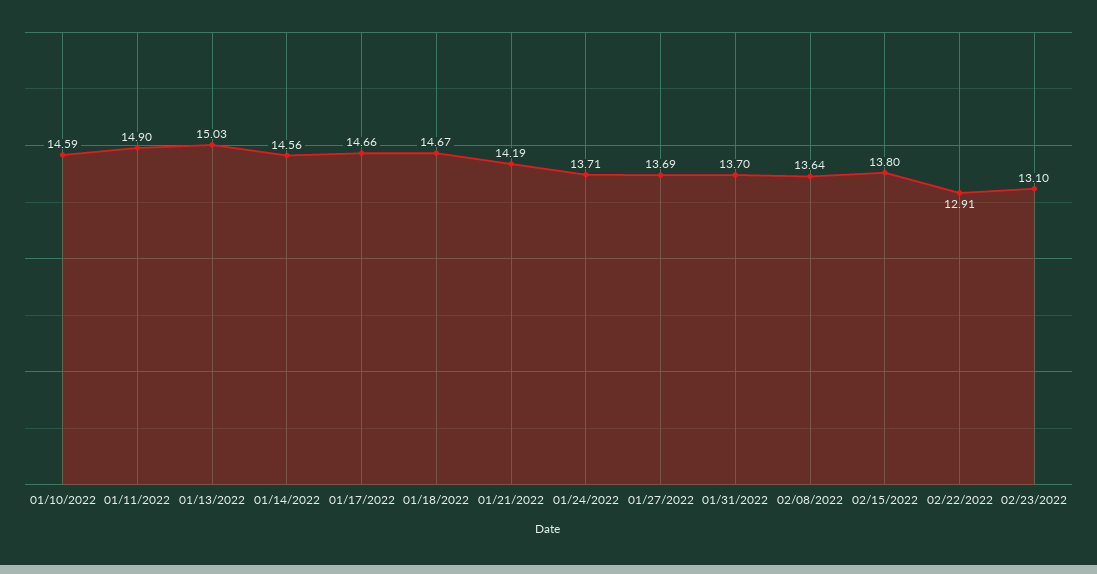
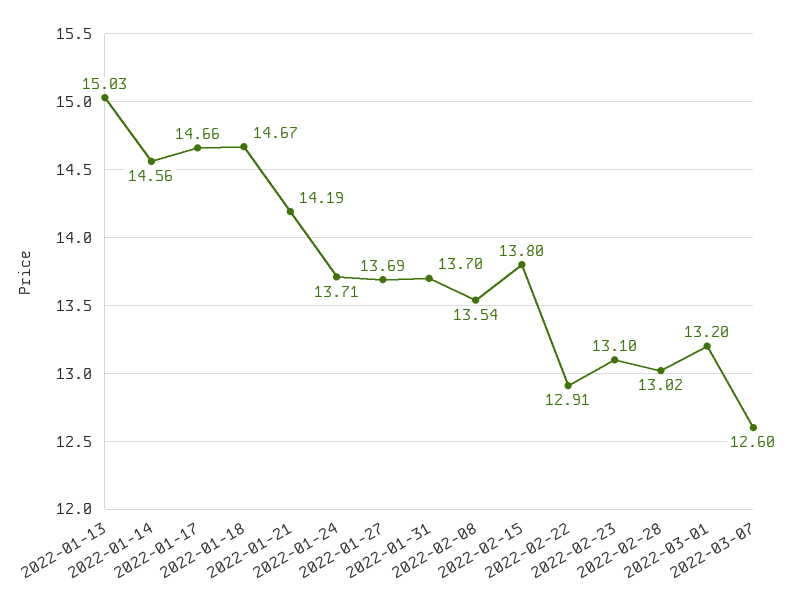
01/10/2022: 14.59 -> none
01/11/2022: 14.9 -> none
02/08/2022: 13.64 -> 13.54
2022-02-28: none -> 13.02
2022-03-01: none -> 13.2
2022-03-07: none -> 12.6

